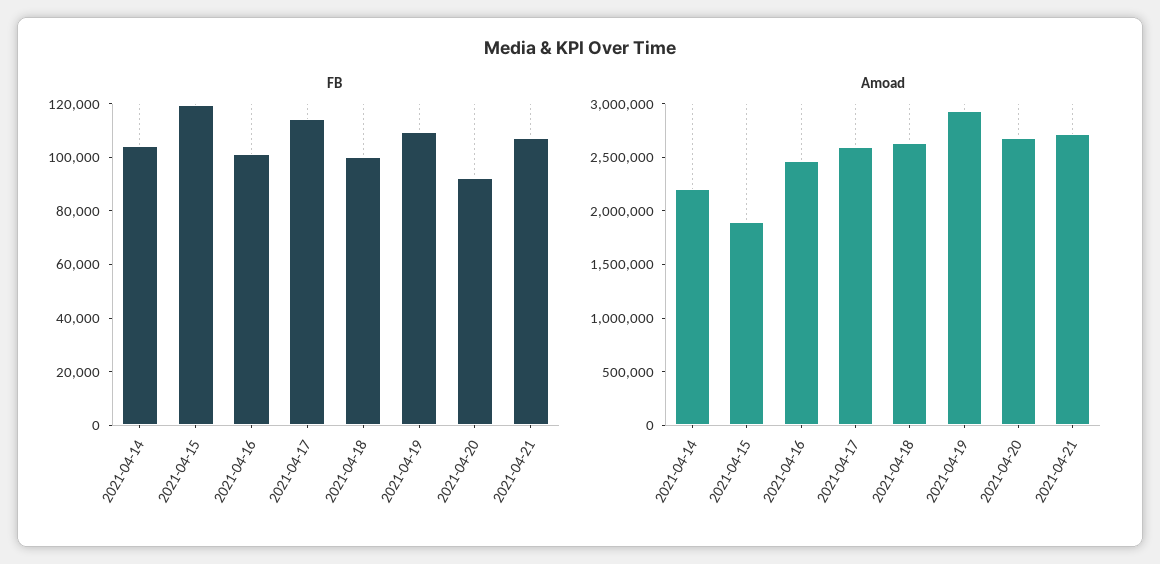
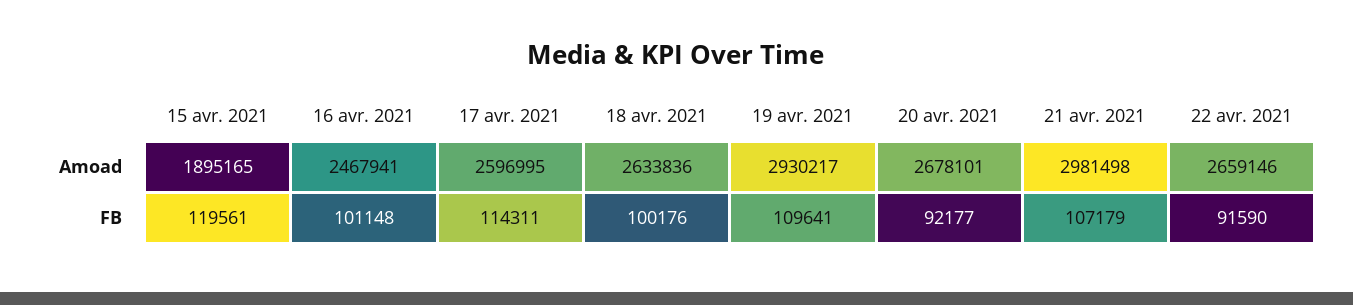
FB, 2021-04-14: 105000 -> none
Amoad, 2021-04-14: 2200000 -> none
Amoad, 2021-04-21: 2700000 -> 2981498
Amoad, 22 avr. 2021: none -> 2659146
FB, 22 avr. 2021: none -> 91590

